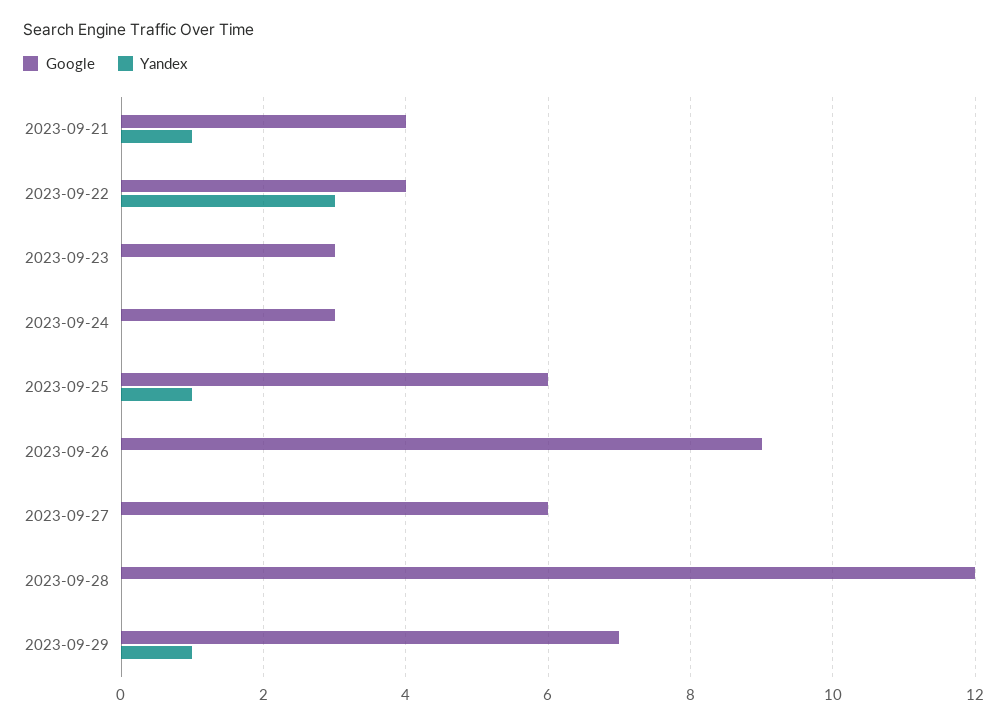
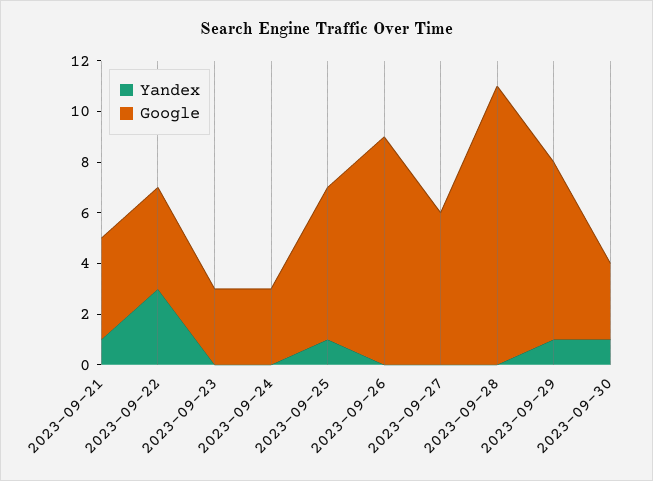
Google, 2023-09-28: 12 -> 11
Yandex, 2023-09-30: none -> 1
Google, 2023-09-30: none -> 3

